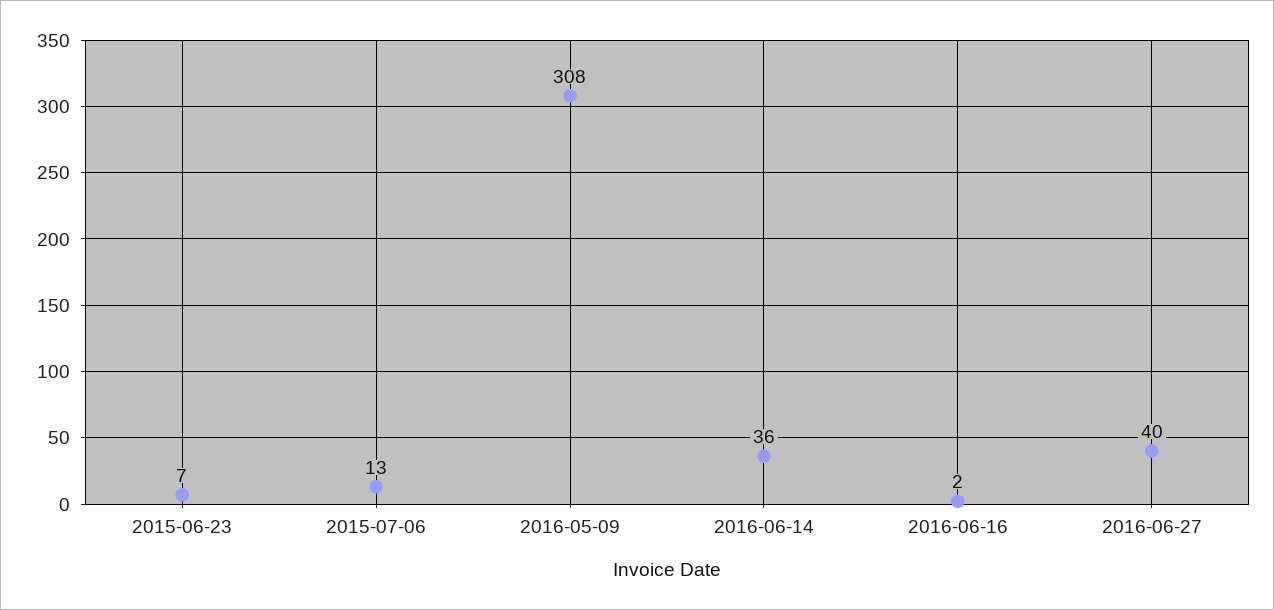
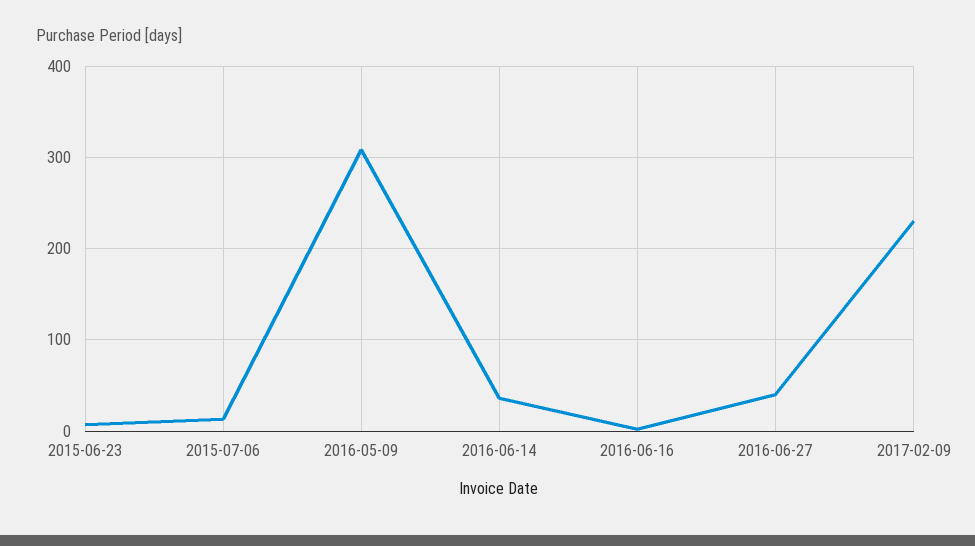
2017-02-09: none -> 230

